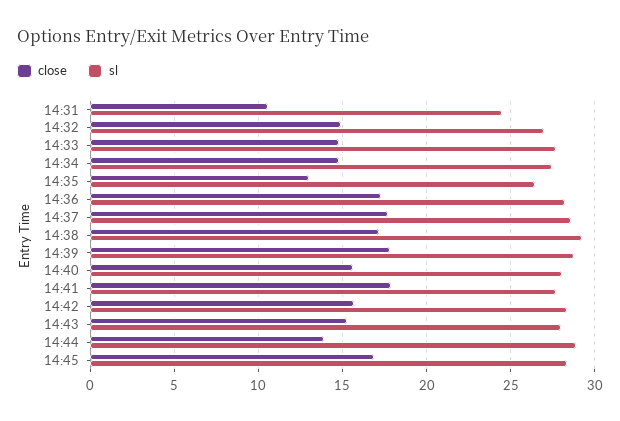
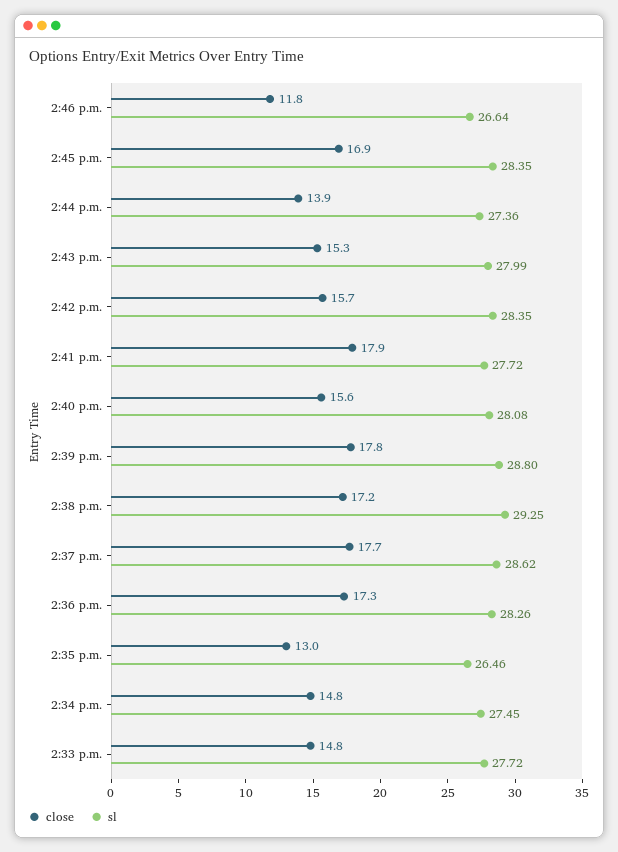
close, 14:31: 10.5 -> none
sl, 14:31: 24.5 -> none
close, 14:32: 15 -> none
sl, 14:32: 27 -> none
sl, 14:44: 29 -> 27.36
close, 2:46 p.m.: none -> 11.8
sl, 2:46 p.m.: none -> 26.64

